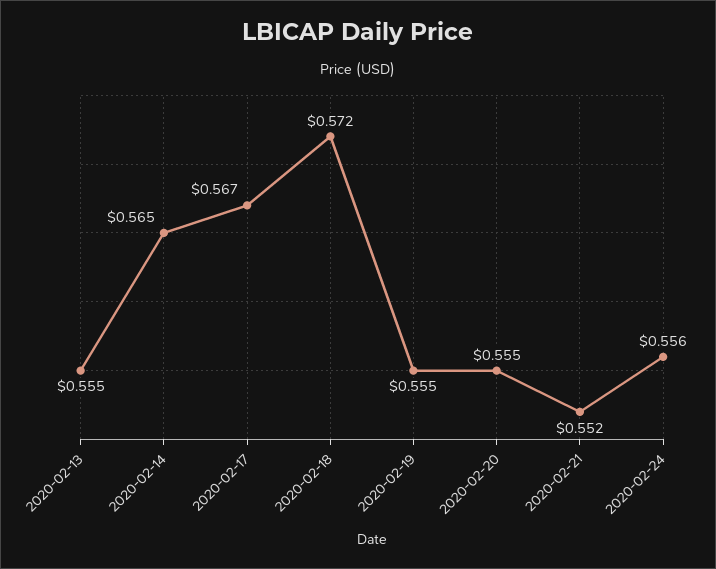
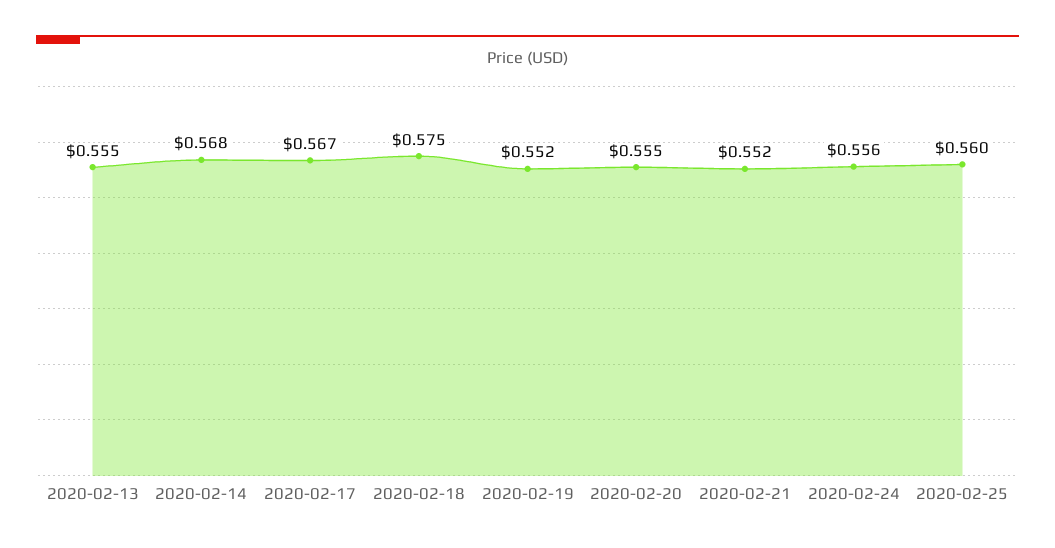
2020-02-14: 0.565 -> 0.568
2020-02-18: 0.572 -> 0.575
2020-02-19: 0.555 -> 0.552
2020-02-25: none -> 0.56

